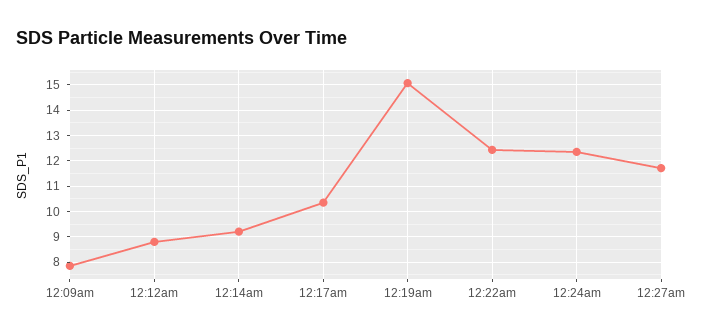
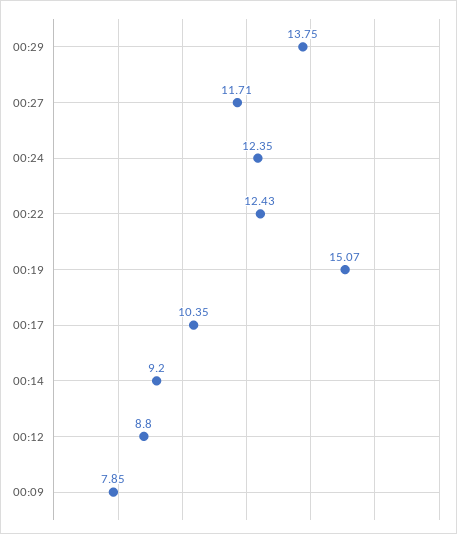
00:29: none -> 13.75

